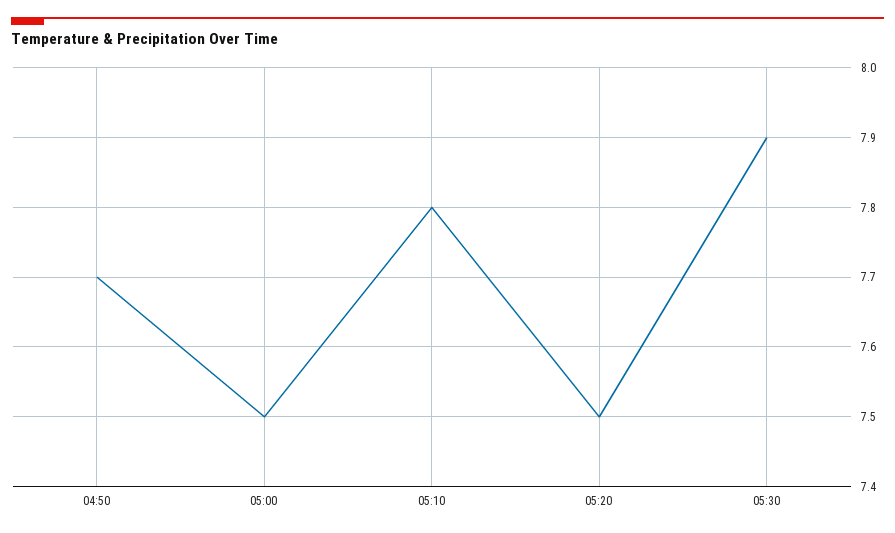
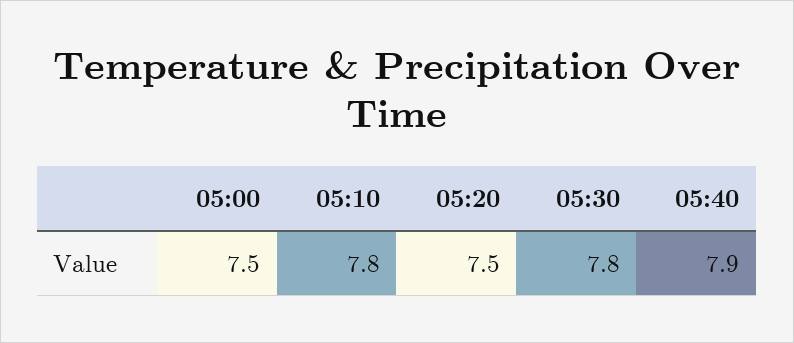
04:50: 7.7 -> none
05:30: 7.9 -> 7.8
05:40: none -> 7.9

